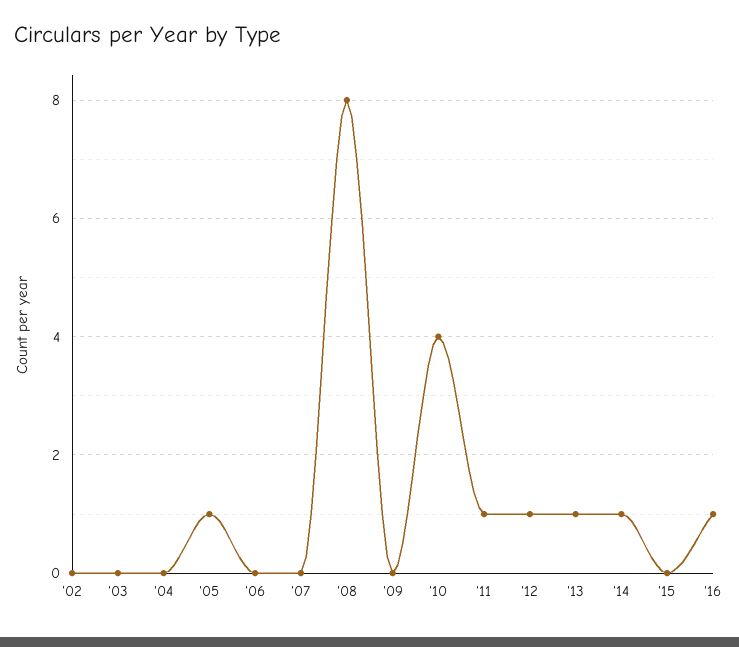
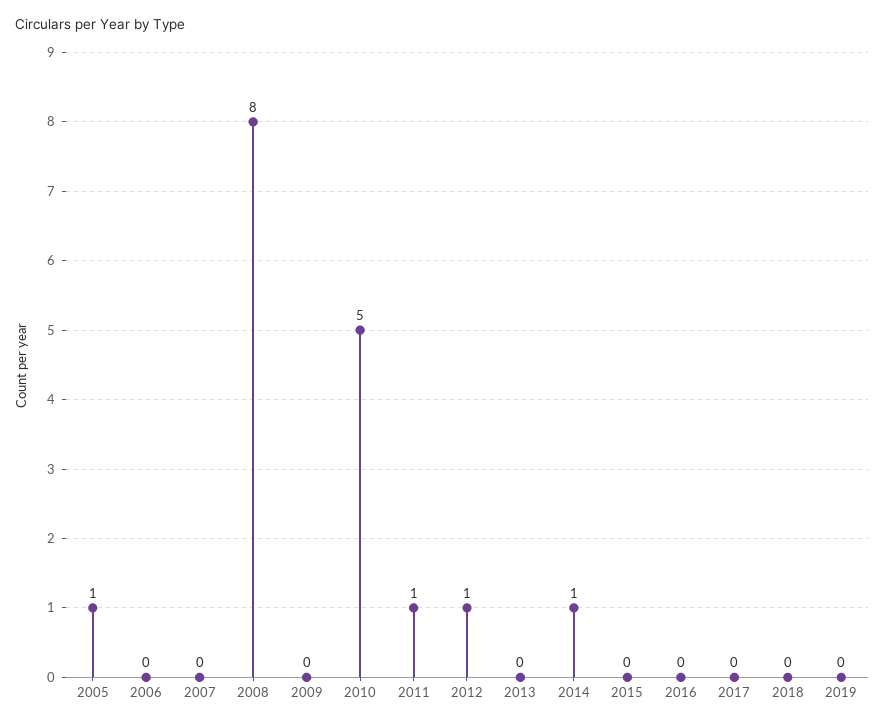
'02: 0 -> none
'03: 0 -> none
'04: 0 -> none
'10: 4 -> 5
'13: 1 -> 0
'16: 1 -> 0
2017: none -> 0
2018: none -> 0
2019: none -> 0

